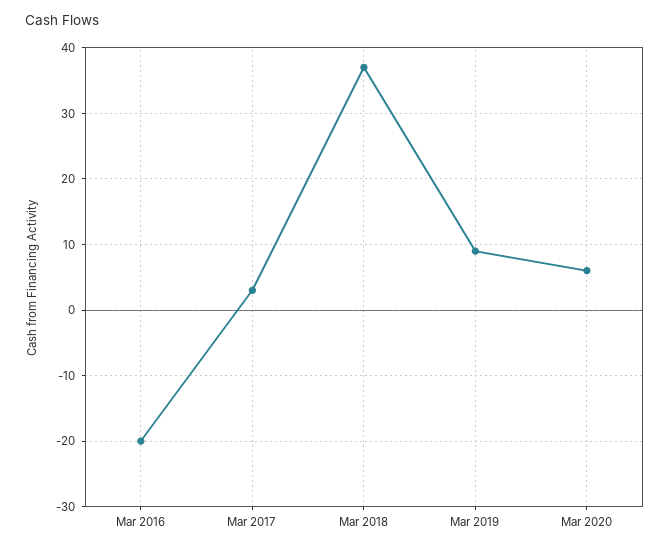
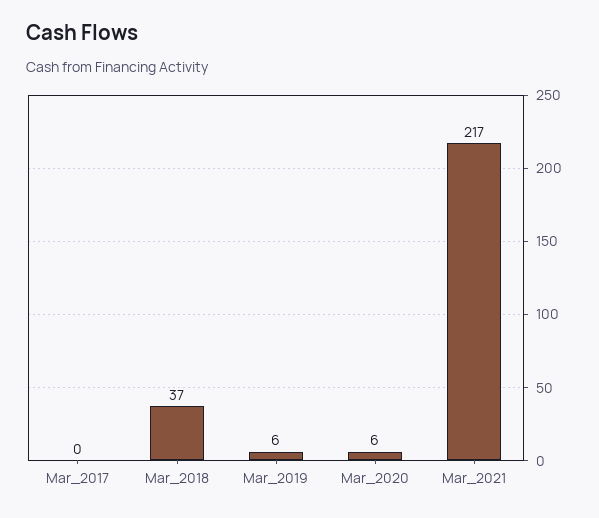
Mar 2016: -20 -> none
Mar 2017: 3 -> 0
Mar 2019: 9 -> 6
Mar_2021: none -> 217

